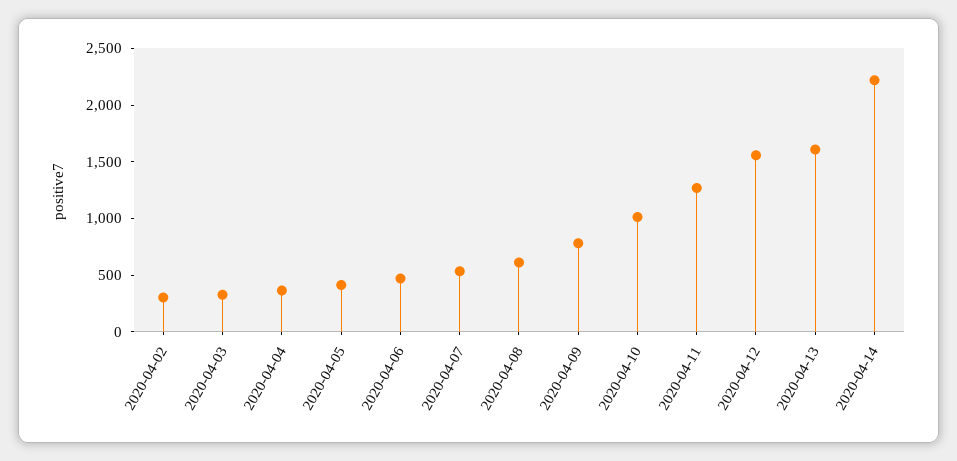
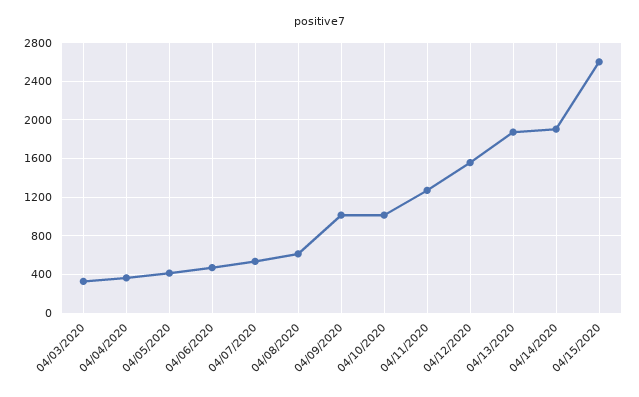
2020-04-02: 300 -> none
2020-04-09: 800 -> 1000
2020-04-13: 1600 -> 1900
2020-04-14: 2200 -> 1900
04/15/2020: none -> 2600

